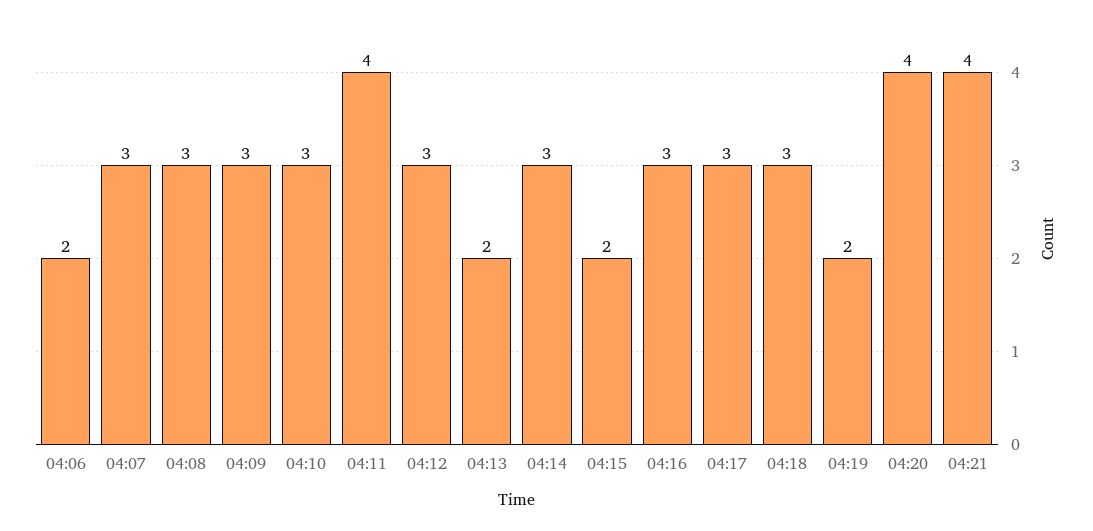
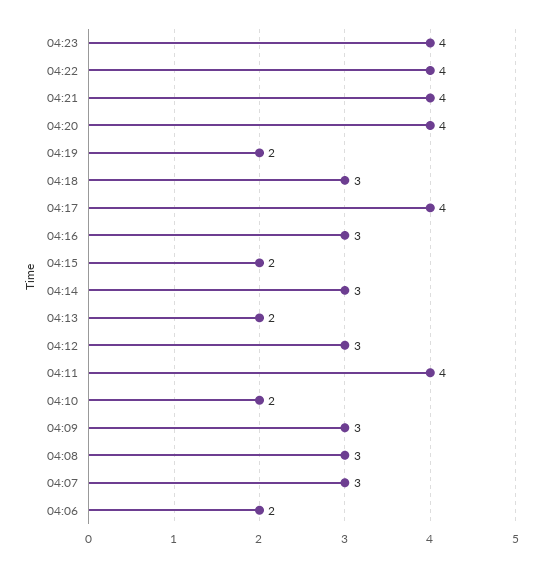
04:10: 3 -> 2
04:17: 3 -> 4
04:23: none -> 4
04:22: none -> 4

